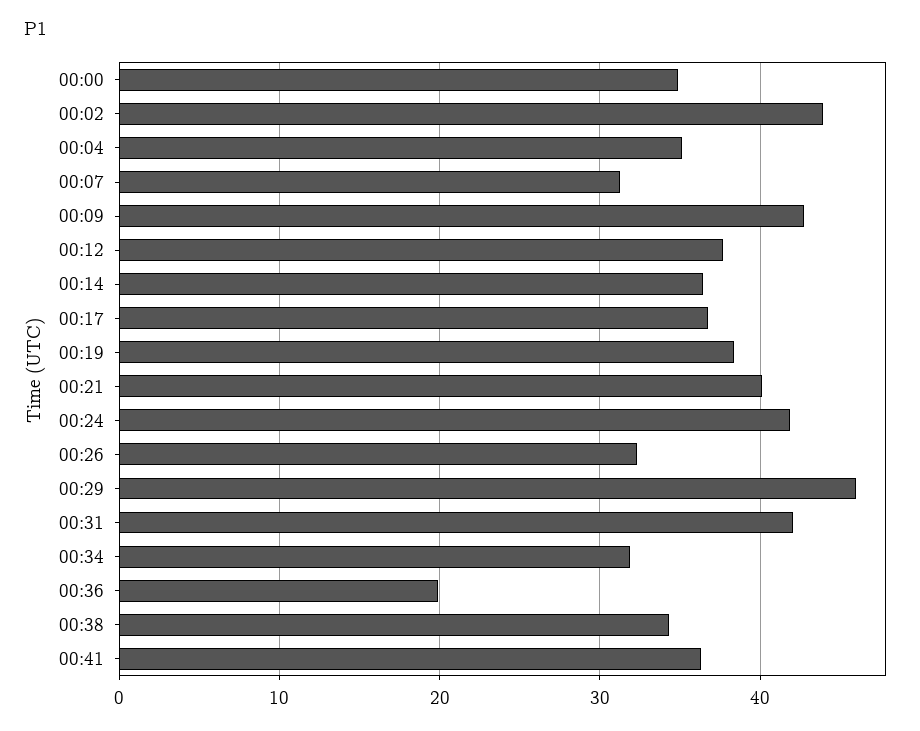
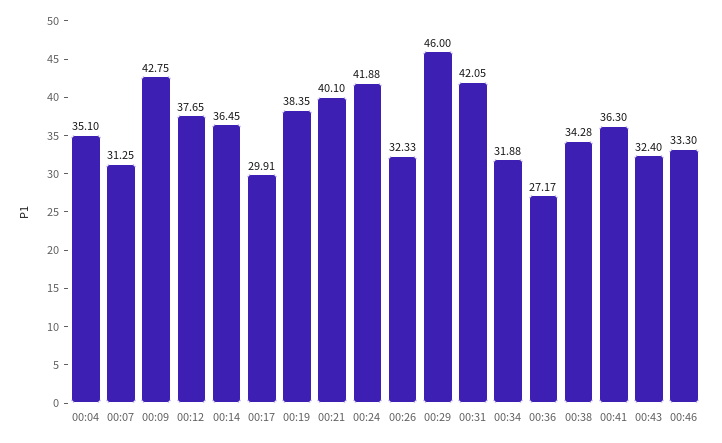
00:00: 35 -> none
00:02: 44 -> none
00:17: 37 -> 29.91
00:36: 20 -> 27.17
00:43: none -> 32.4
00:46: none -> 33.3

